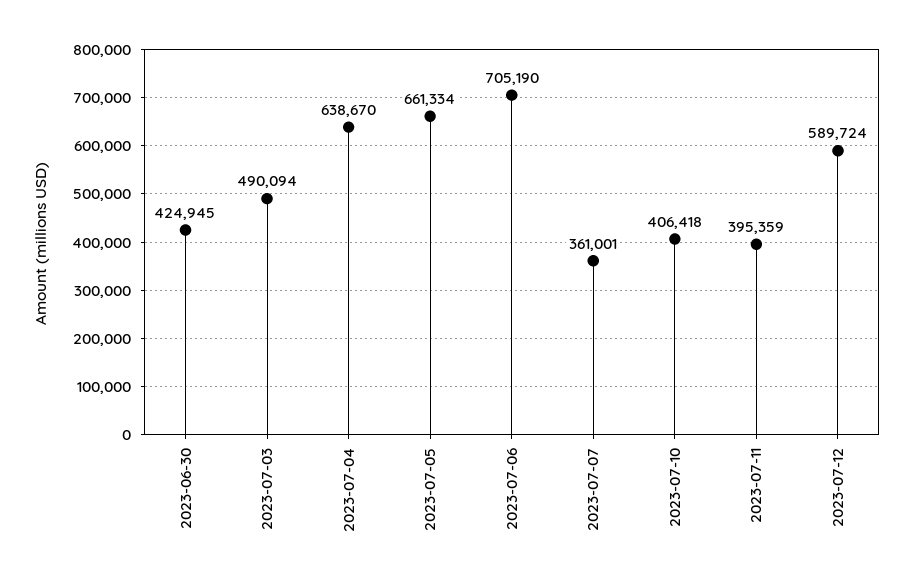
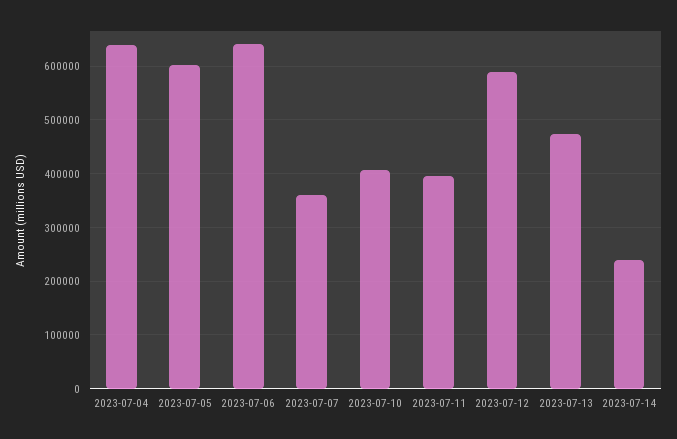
2023-06-30: 424945 -> none
2023-07-03: 490094 -> none
2023-07-05: 661334 -> 600000
2023-07-06: 705190 -> 640000
2023-07-13: none -> 480000
2023-07-14: none -> 240000

